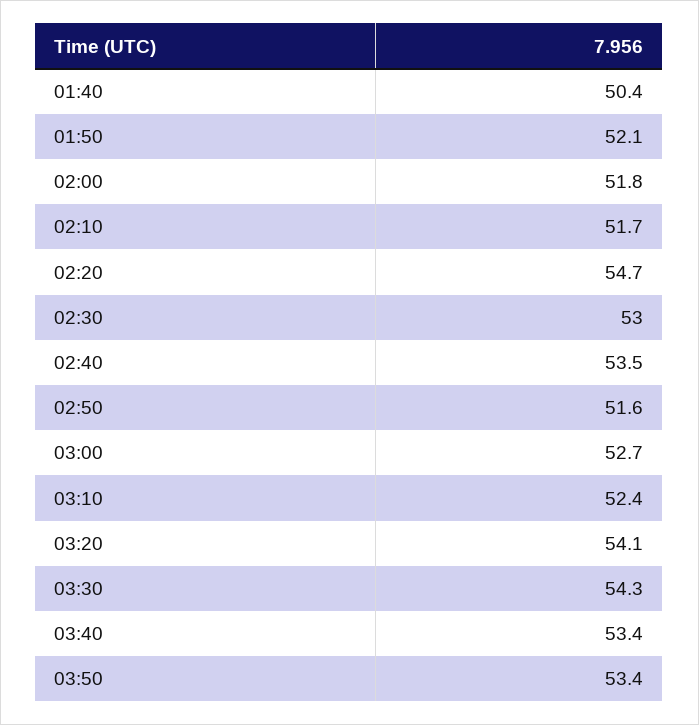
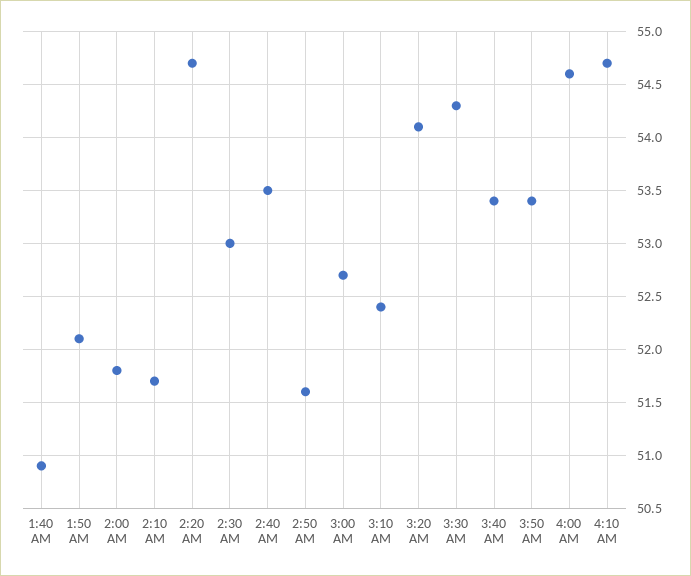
01:40: 50.4 -> 50.9
4:00 AM: none -> 54.6
4:10 AM: none -> 54.7

